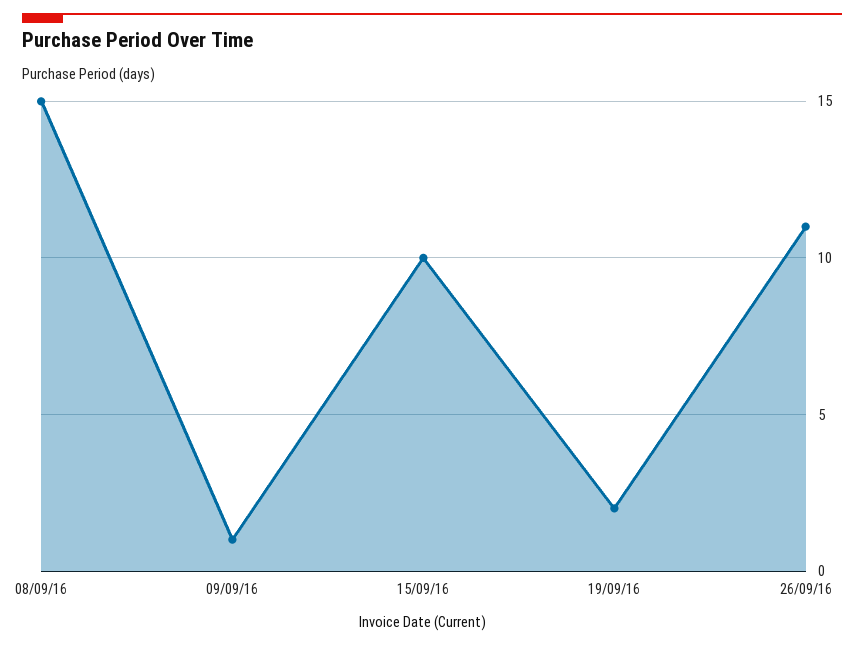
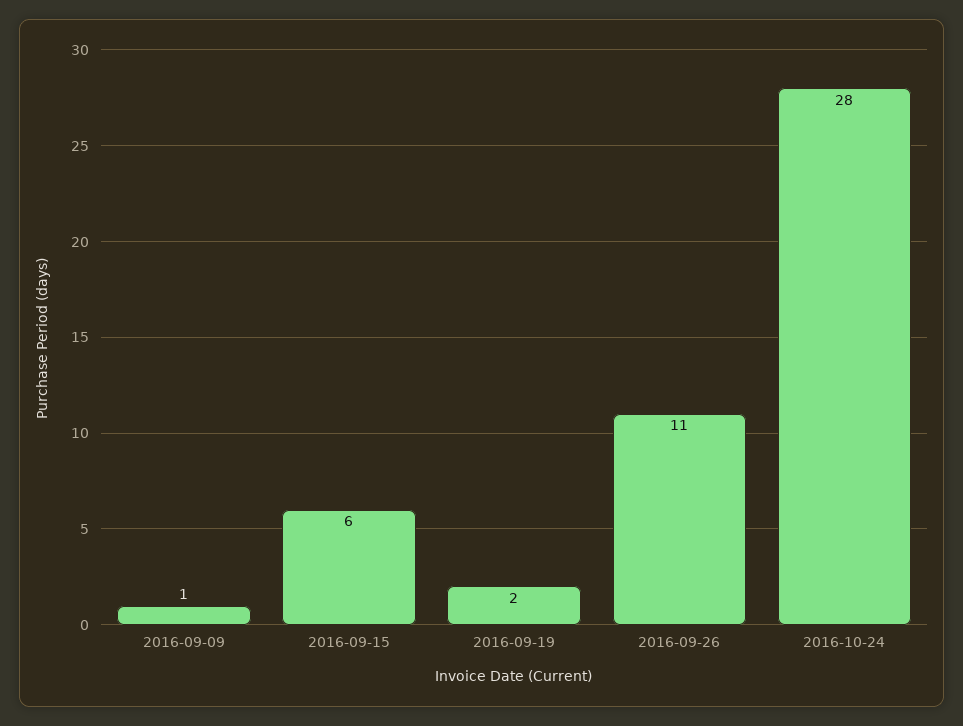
08/09/16: 15 -> none
15/09/16: 10 -> 6
2016-10-24: none -> 28

